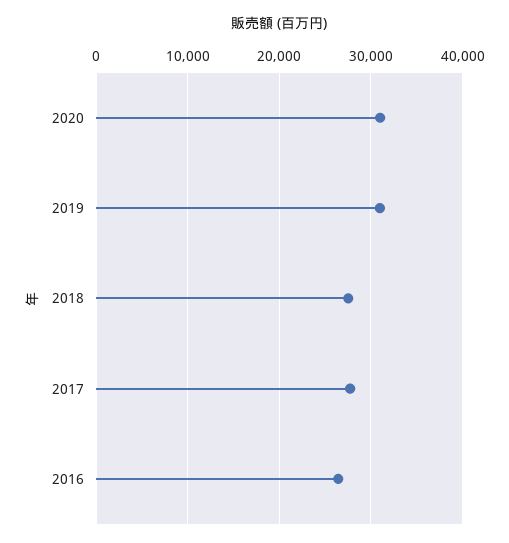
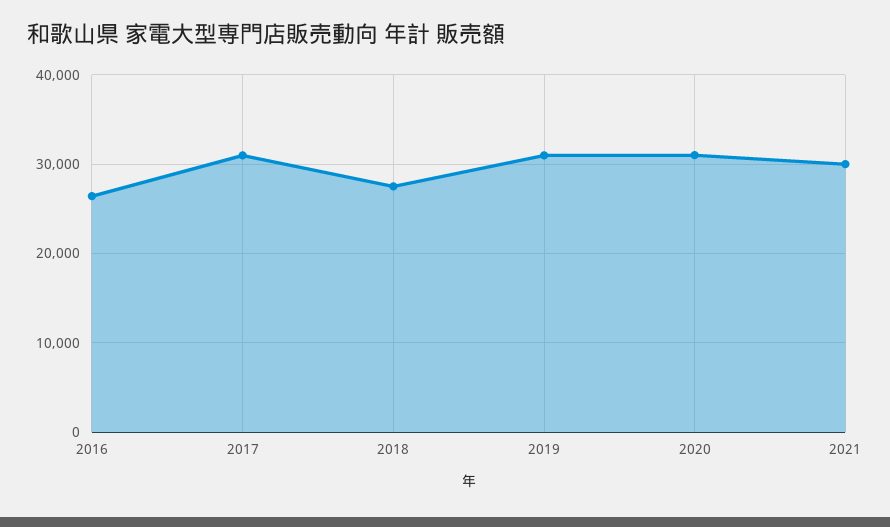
2017: 28000 -> 31000
2021: none -> 30000

